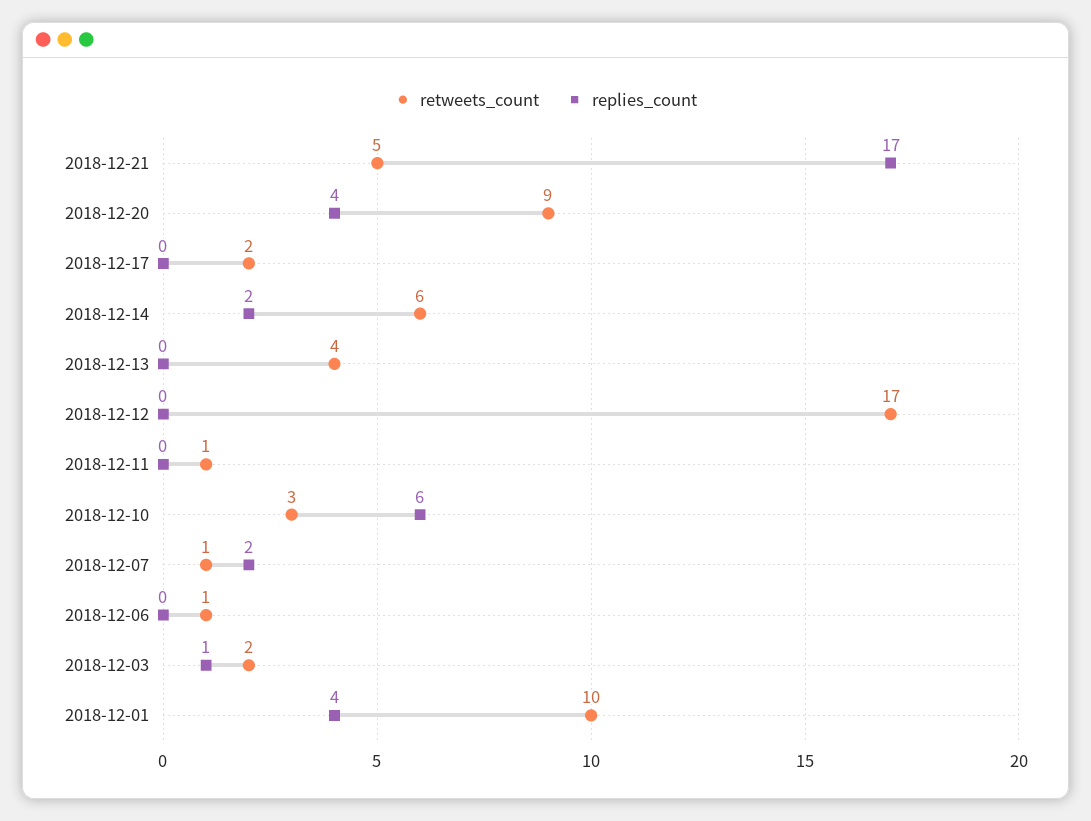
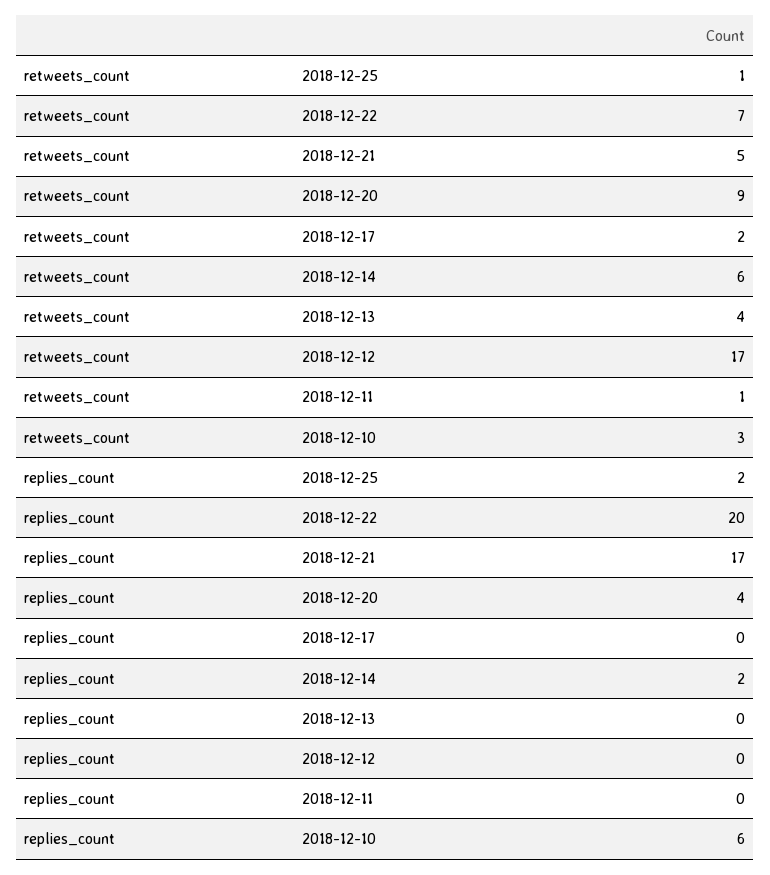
retweets_count, 2018-12-07: 1 -> none
replies_count, 2018-12-07: 2 -> none
retweets_count, 2018-12-06: 1 -> none
replies_count, 2018-12-06: 0 -> none
retweets_count, 2018-12-03: 2 -> none
replies_count, 2018-12-03: 1 -> none
retweets_count, 2018-12-01: 10 -> none
replies_count, 2018-12-01: 4 -> none
retweets_count, 2018-12-25: none -> 1
retweets_count, 2018-12-22: none -> 7
replies_count, 2018-12-25: none -> 2
replies_count, 2018-12-22: none -> 20

